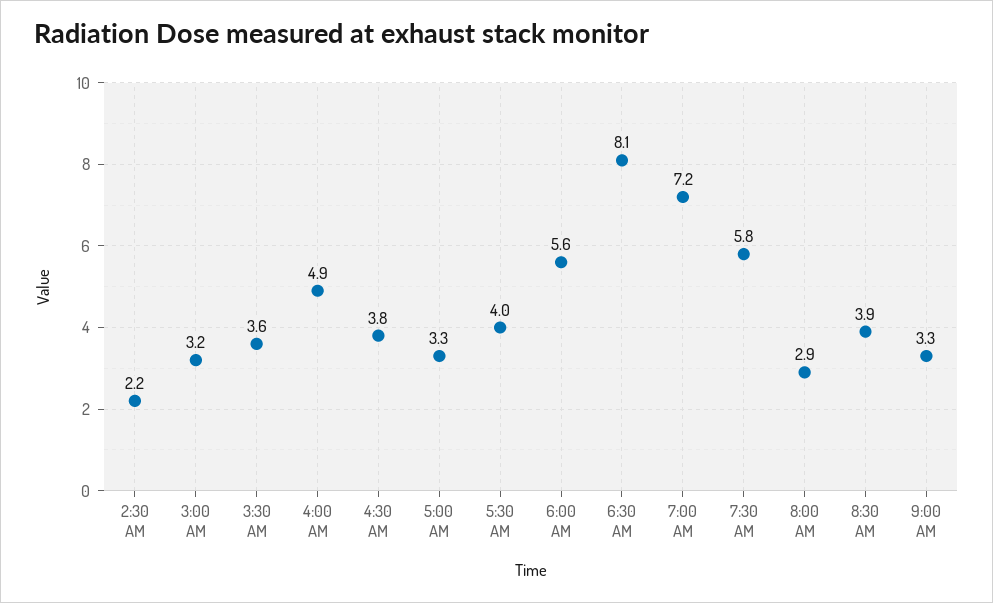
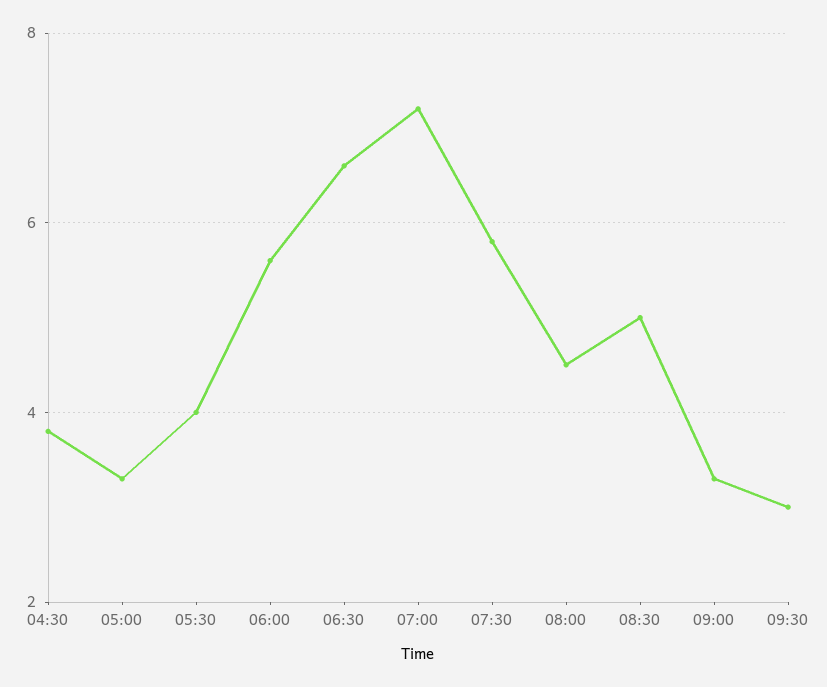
2:30 AM: 2.2 -> none
3:00 AM: 3.2 -> none
3:30 AM: 3.6 -> none
4:00 AM: 4.9 -> none
6:30 AM: 8.1 -> 6.5
8:00 AM: 2.9 -> 4.5
8:30 AM: 3.9 -> 5
09:30: none -> 3

